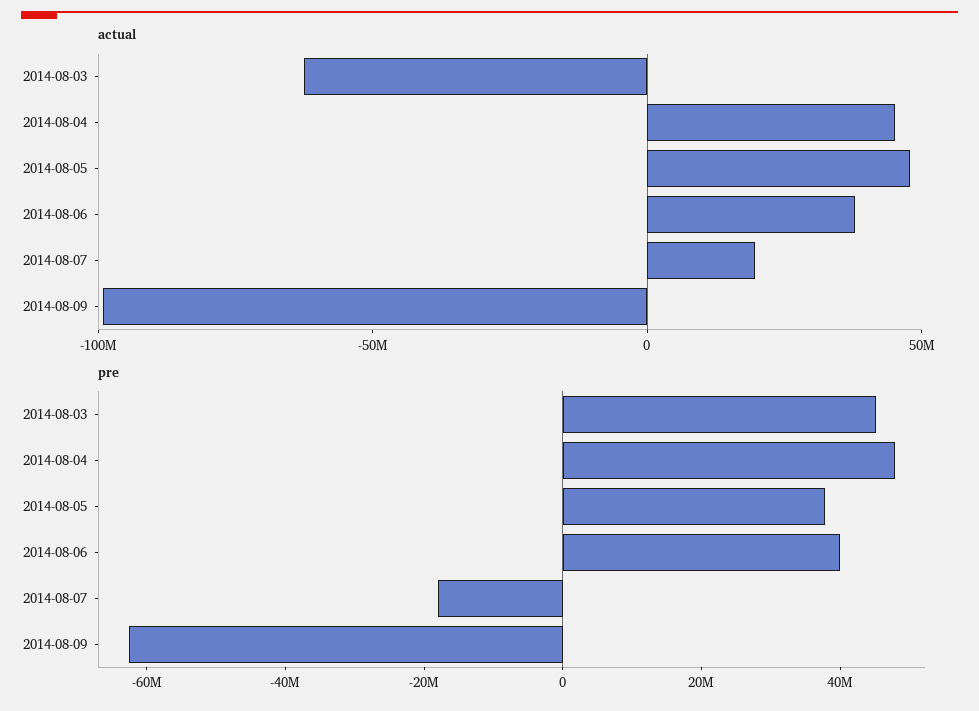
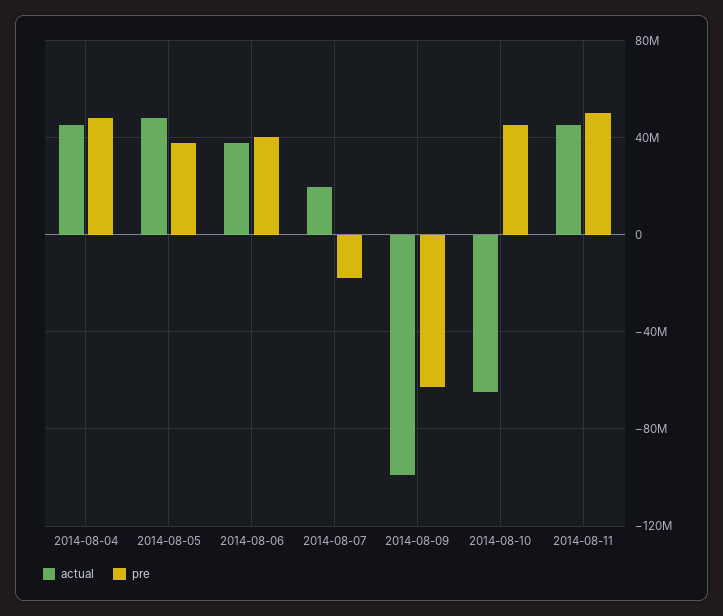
actual, 2014-08-03: -60000000 -> none
pre, 2014-08-03: 45000000 -> none
actual, 2014-08-10: none -> -65000000
pre, 2014-08-10: none -> 45000000
actual, 2014-08-11: none -> 45000000
pre, 2014-08-11: none -> 50000000

